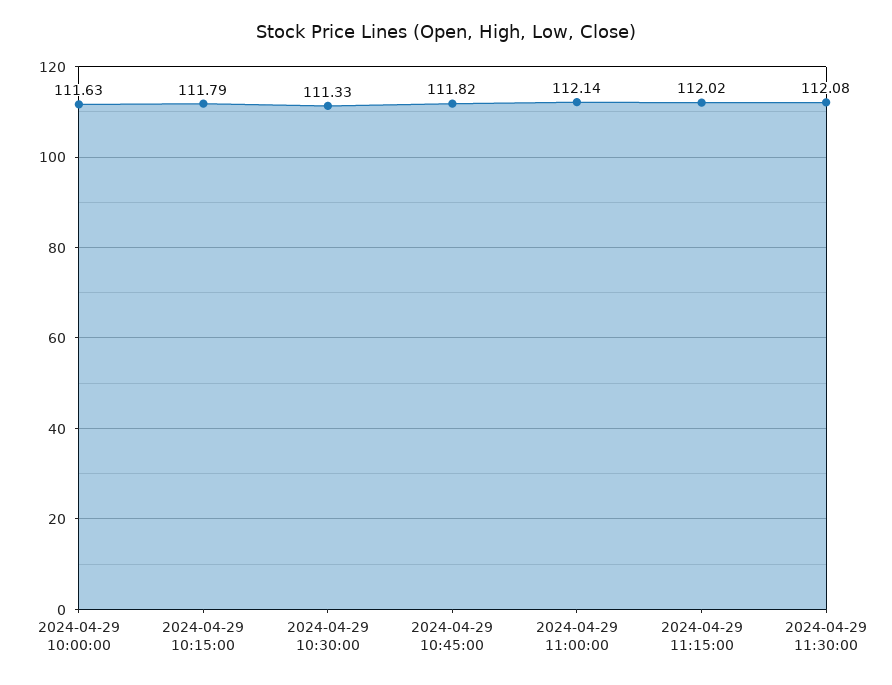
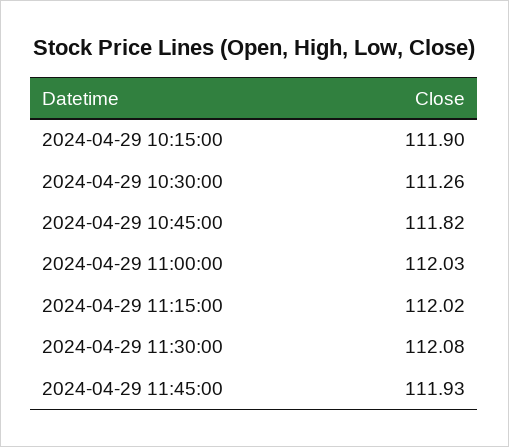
2024-04-29 10:00:00: 111.63 -> none
2024-04-29 10:15:00: 111.79 -> 111.9
2024-04-29 10:30:00: 111.33 -> 111.26
2024-04-29 11:00:00: 112.14 -> 112.03
2024-04-29 11:45:00: none -> 111.93

